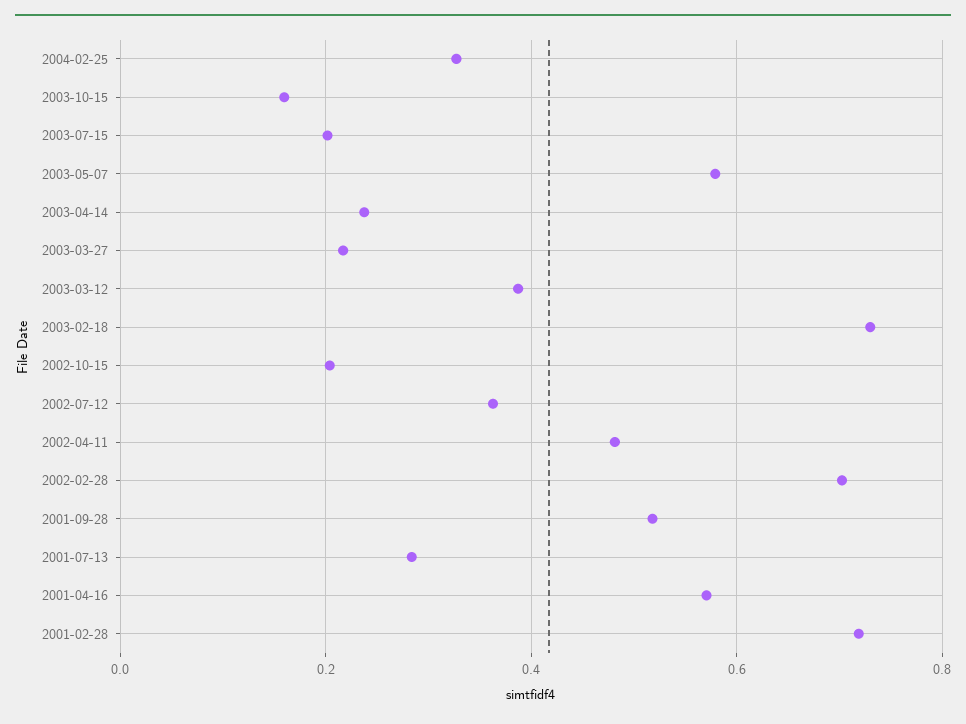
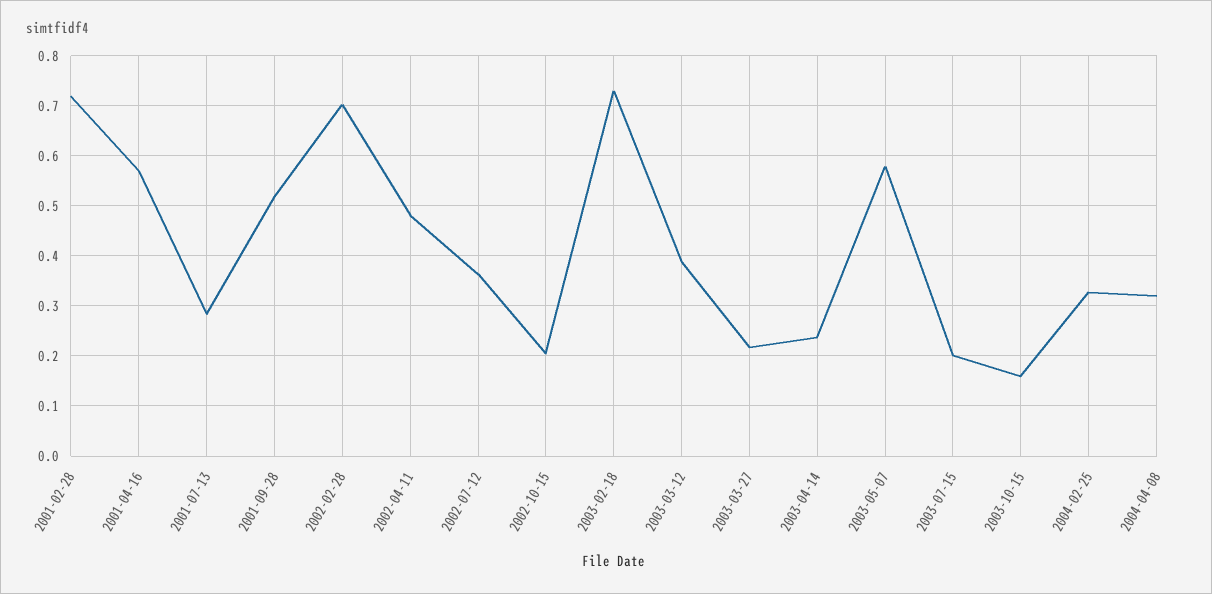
2004-04-08: none -> 0.32

